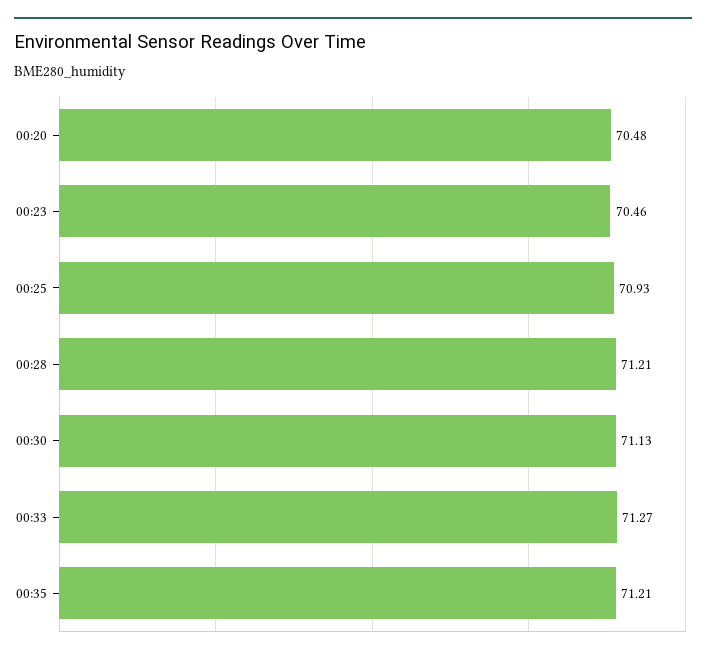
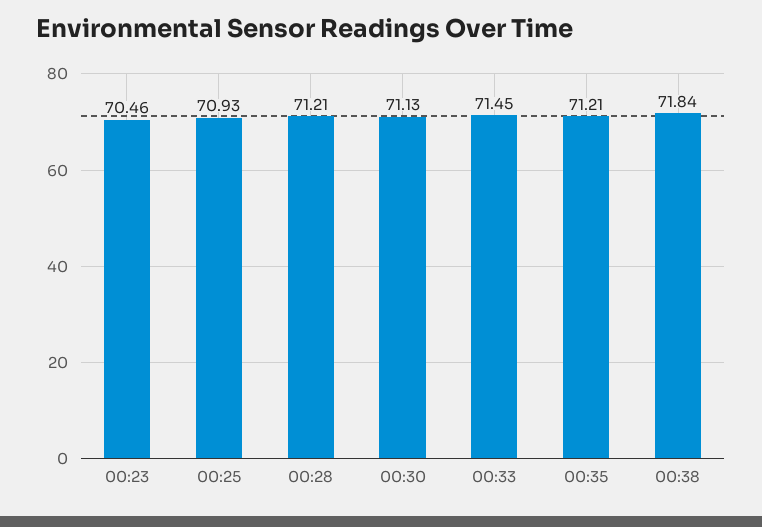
00:20: 70.48 -> none
00:33: 71.27 -> 71.45
00:38: none -> 71.84

